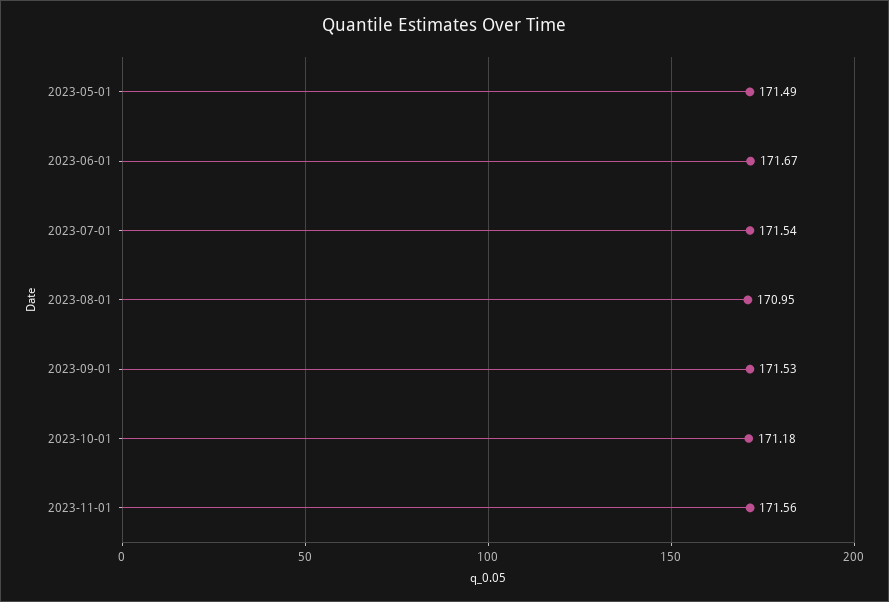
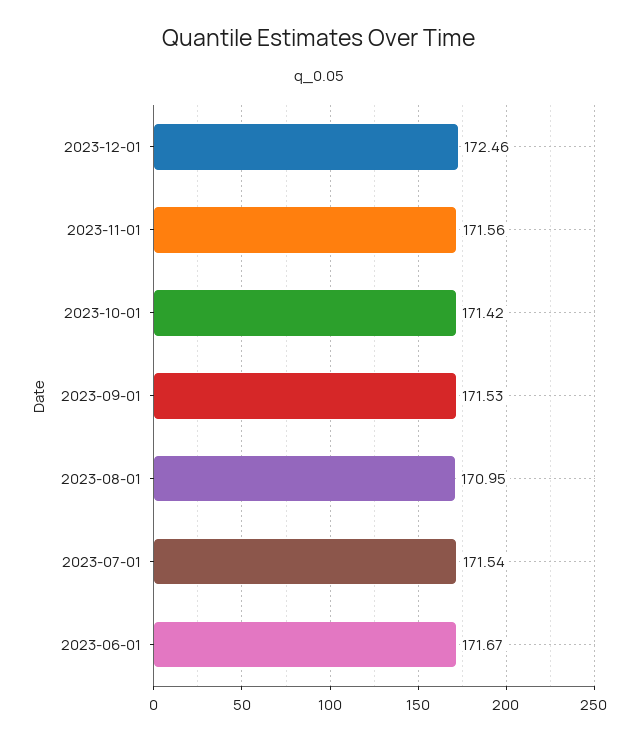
2023-05-01: 171.49 -> none
2023-10-01: 171.18 -> 171.42
2023-12-01: none -> 172.46

